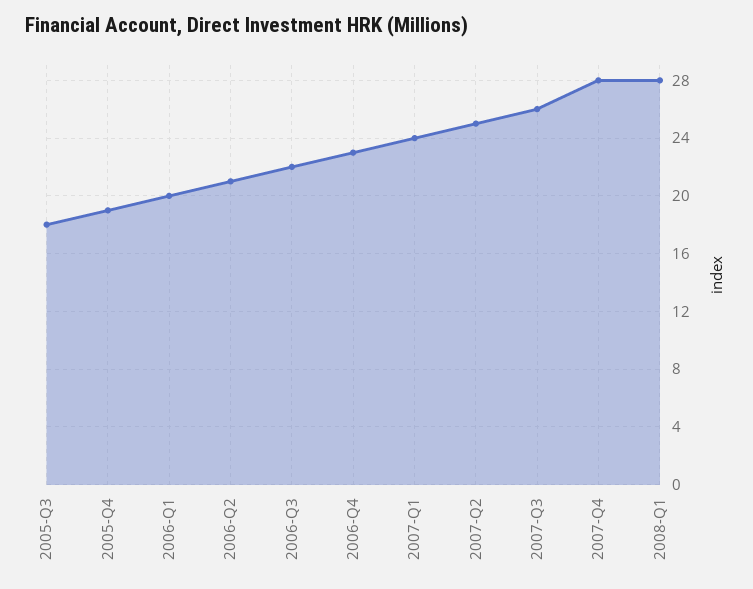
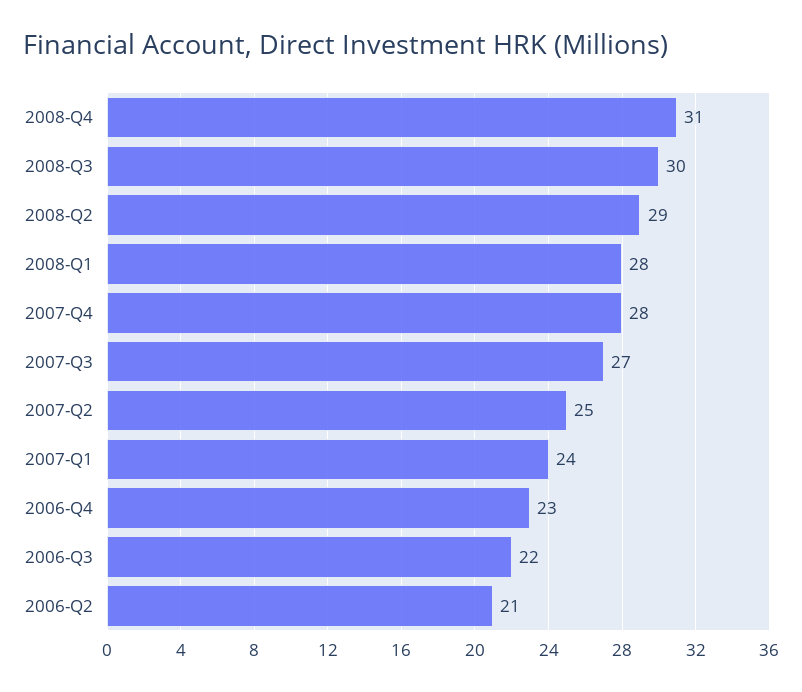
2005-Q3: 18 -> none
2005-Q4: 19 -> none
2006-Q1: 20 -> none
2007-Q3: 26 -> 27
2008-Q4: none -> 31
2008-Q3: none -> 30
2008-Q2: none -> 29

